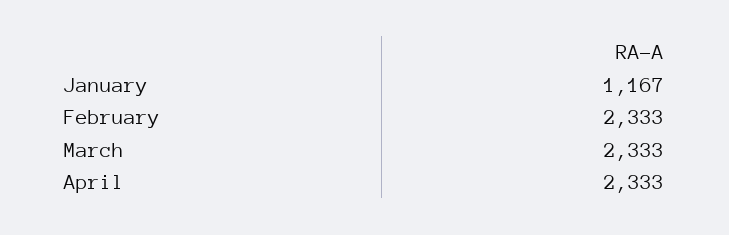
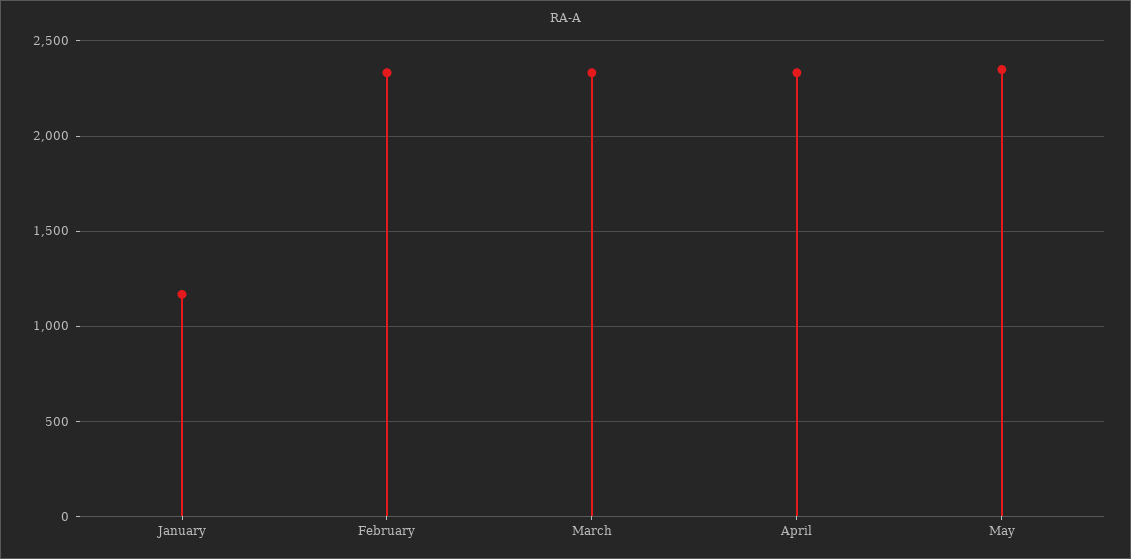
May: none -> 2350

